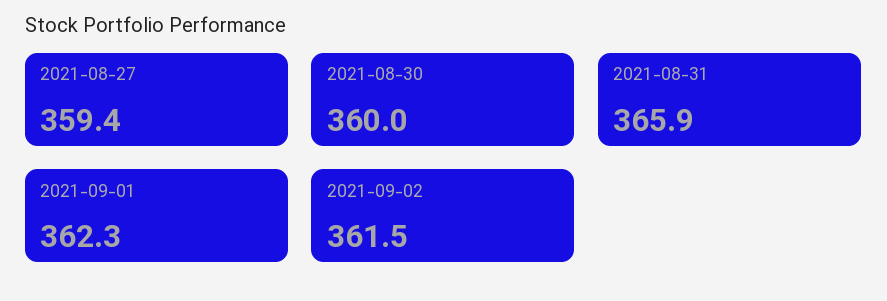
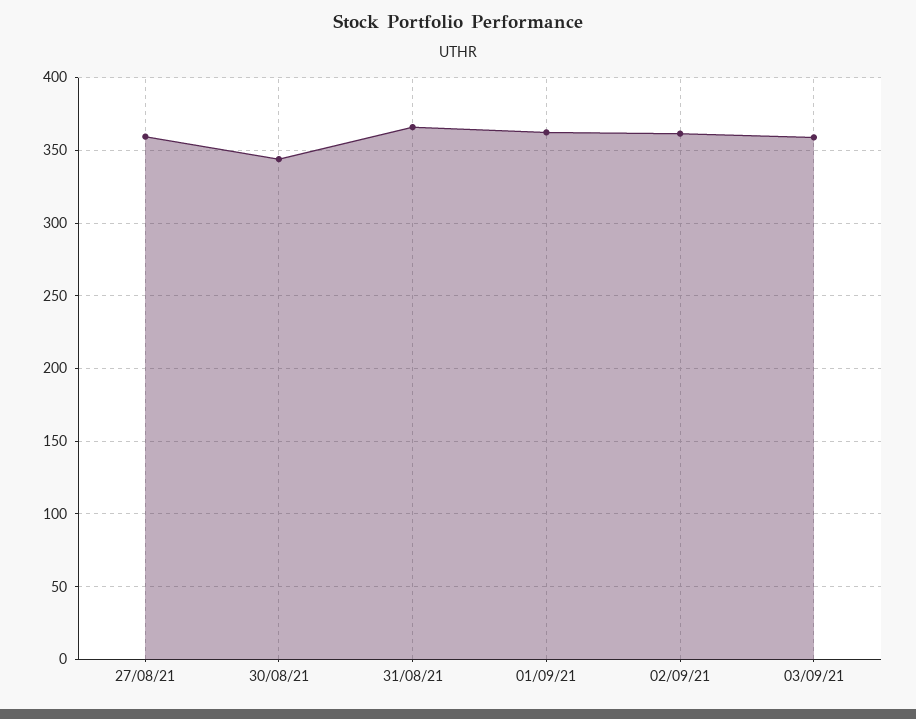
2021-08-30: 360 -> 345
03/09/21: none -> 360

